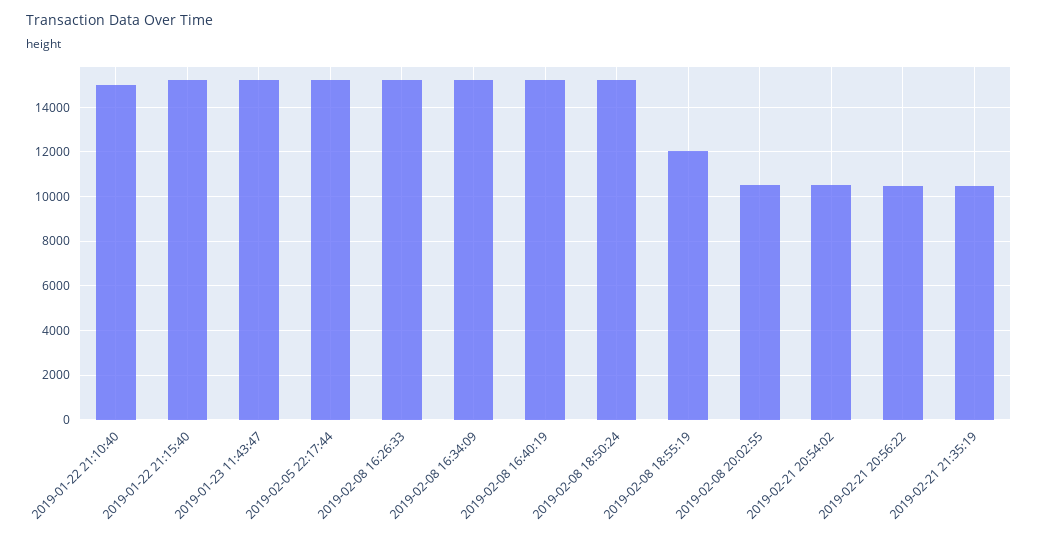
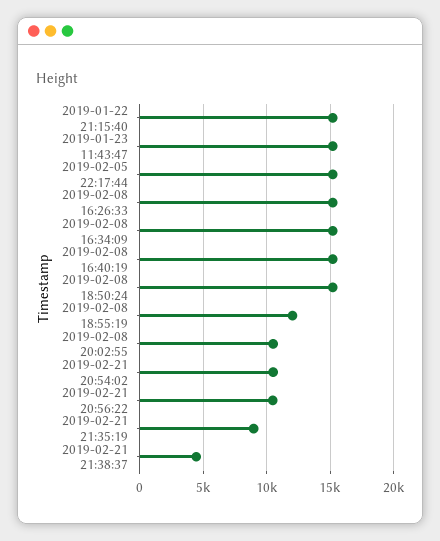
2019-01-22 21:10:40: 15000 -> none
2019-02-21 21:35:19: 10500 -> 9000
2019-02-21 21:38:37: none -> 4500

